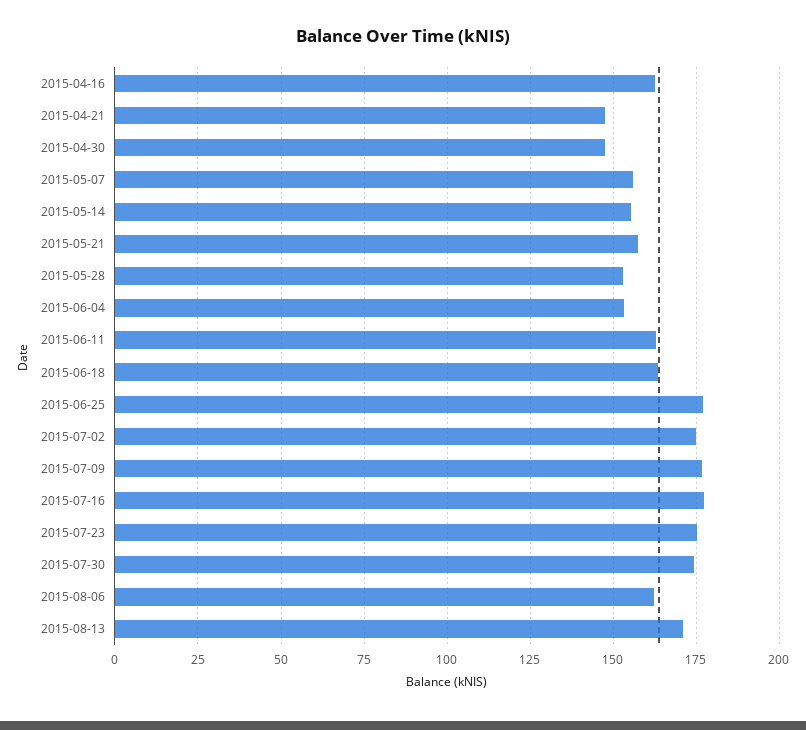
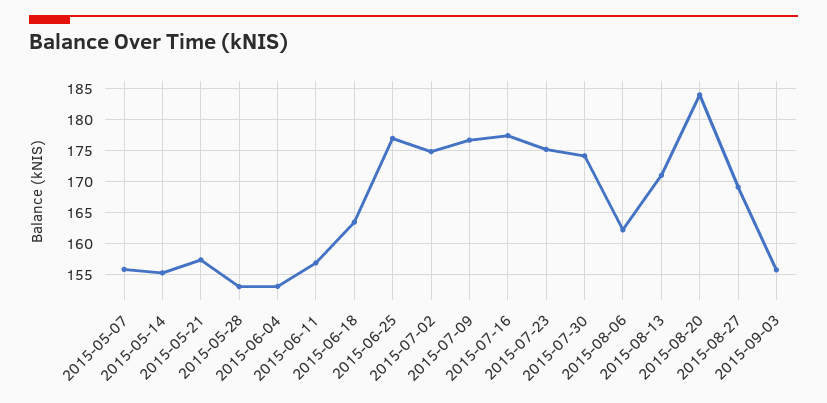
2015-04-16: 162.5 -> none
2015-04-21: 147.5 -> none
2015-04-30: 147.5 -> none
2015-06-11: 162.5 -> 157
2015-08-20: none -> 184
2015-08-27: none -> 169
2015-09-03: none -> 156

